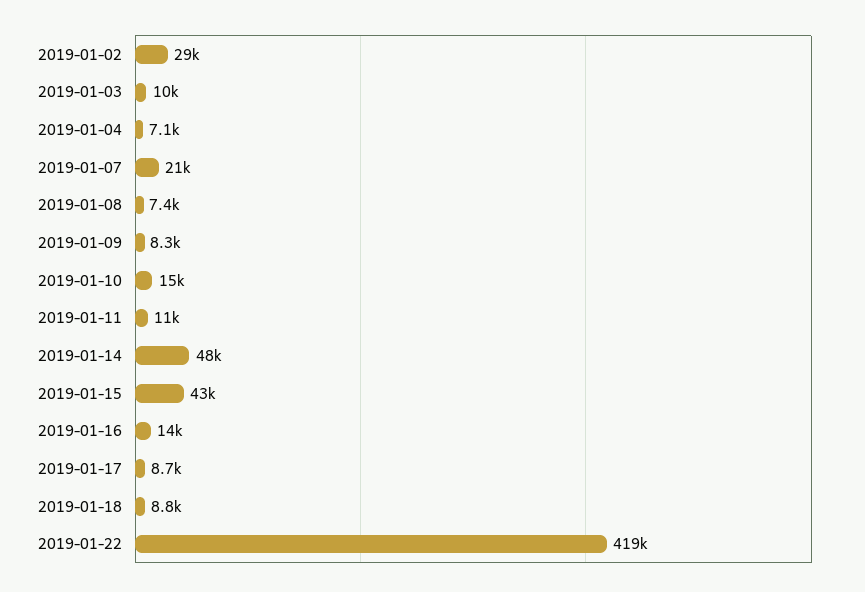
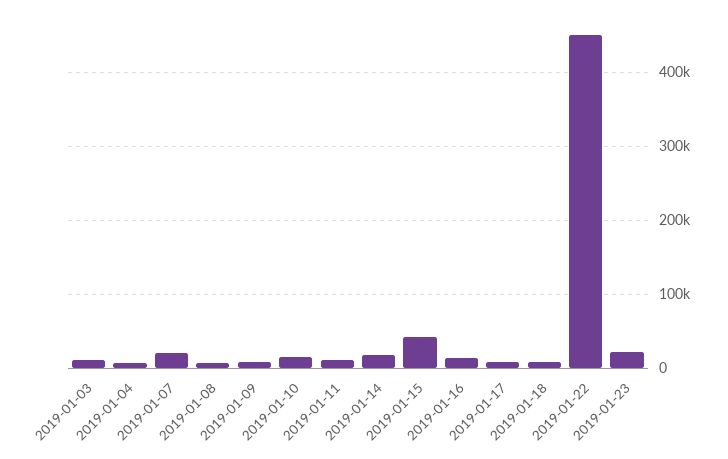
2019-01-02: 29000 -> none
2019-01-14: 48000 -> 20000
2019-01-22: 419000 -> 450000
2019-01-23: none -> 20000

